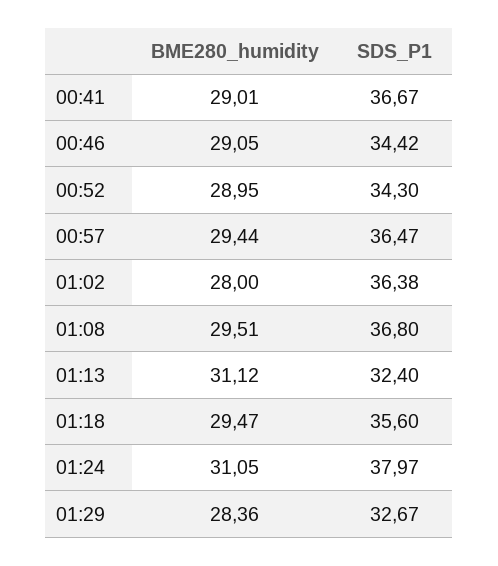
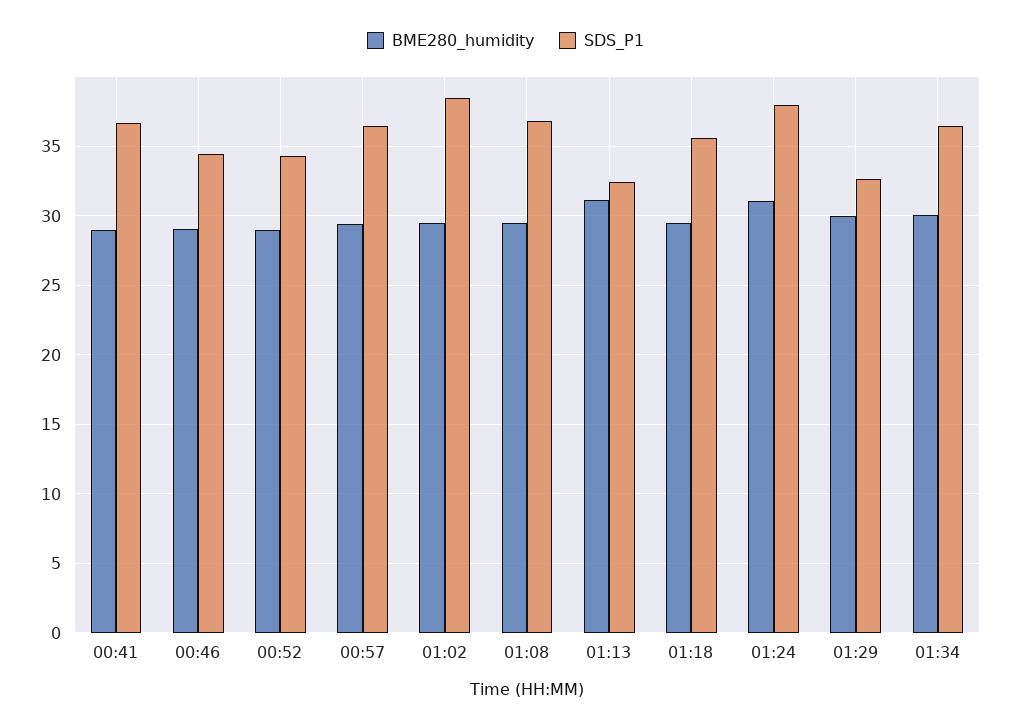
BME280_humidity, 01:02: 28 -> 29.5
SDS_P1, 01:02: 36.38 -> 38.5
BME280_humidity, 01:29: 28.36 -> 30
BME280_humidity, 01:34: none -> 30
SDS_P1, 01:34: none -> 36.5

